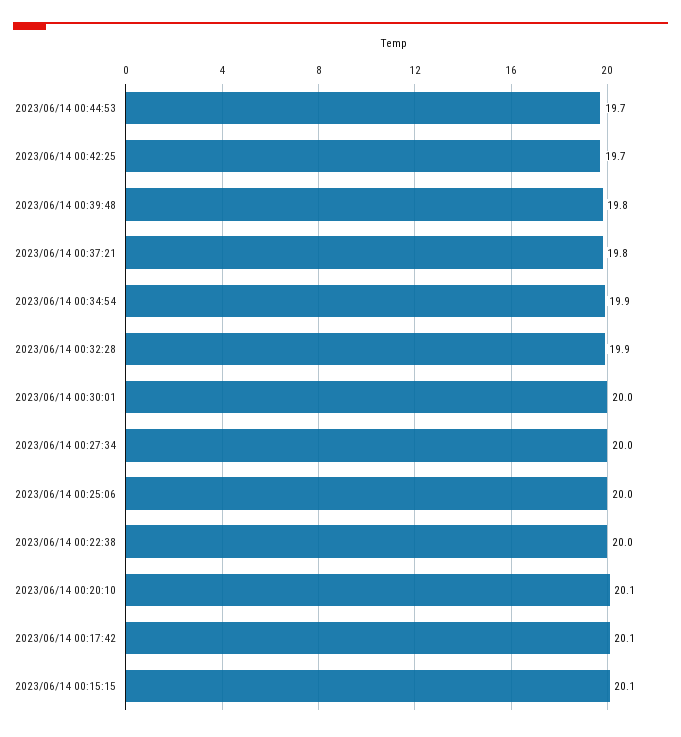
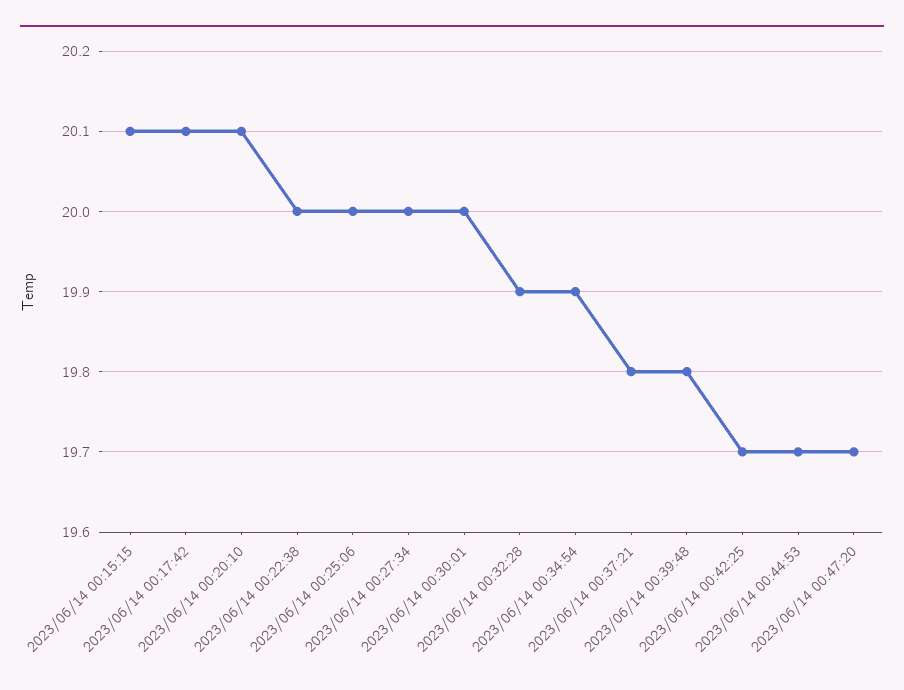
2023/06/14 00:47:20: none -> 19.7

